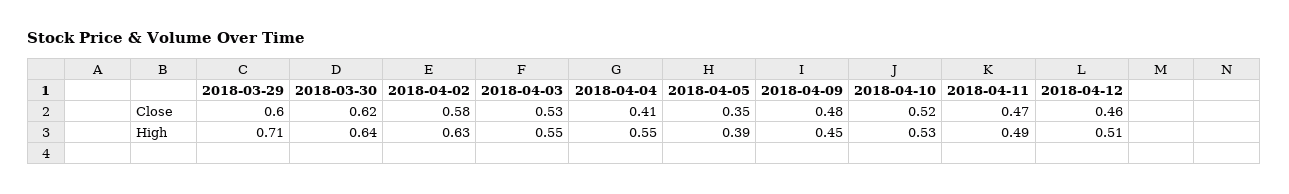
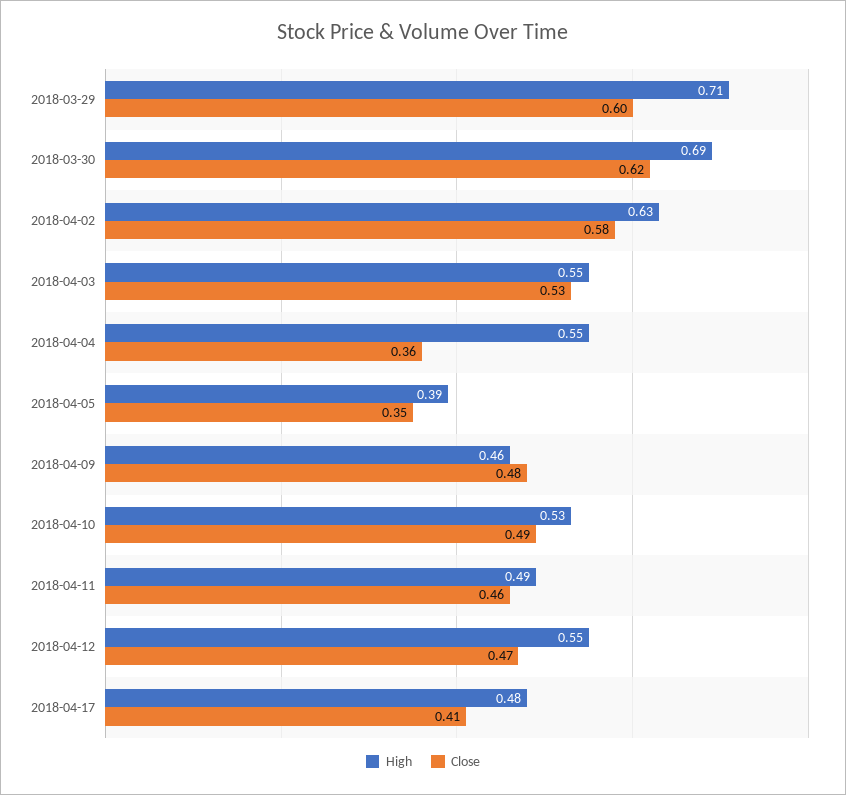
Close, 2018-04-04: 0.41 -> 0.36
Close, 2018-04-10: 0.52 -> 0.49
Close, 2018-04-11: 0.47 -> 0.46
Close, 2018-04-12: 0.46 -> 0.47
High, 2018-03-30: 0.64 -> 0.69
High, 2018-04-09: 0.45 -> 0.46
High, 2018-04-12: 0.51 -> 0.55
High, 2018-04-17: none -> 0.48
Close, 2018-04-17: none -> 0.41

